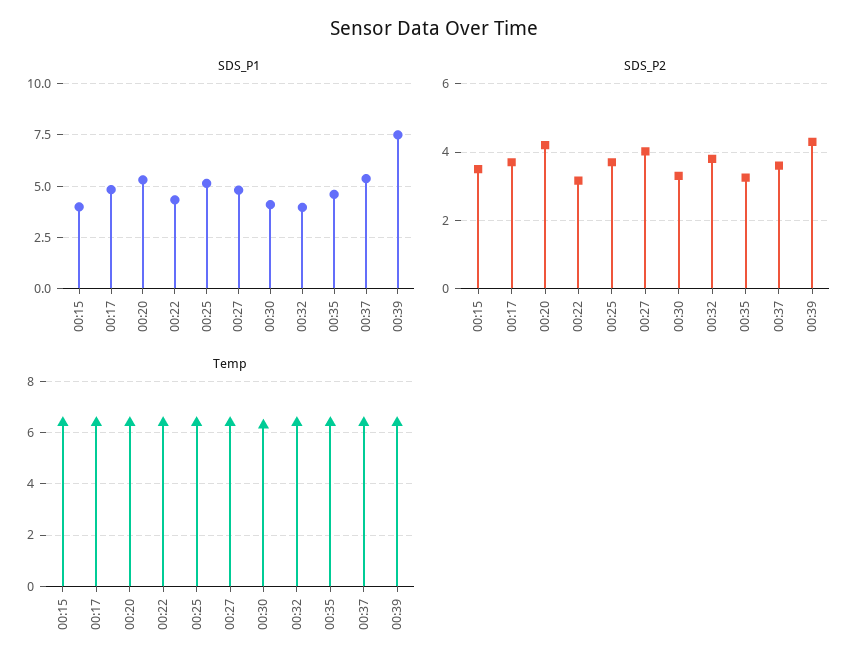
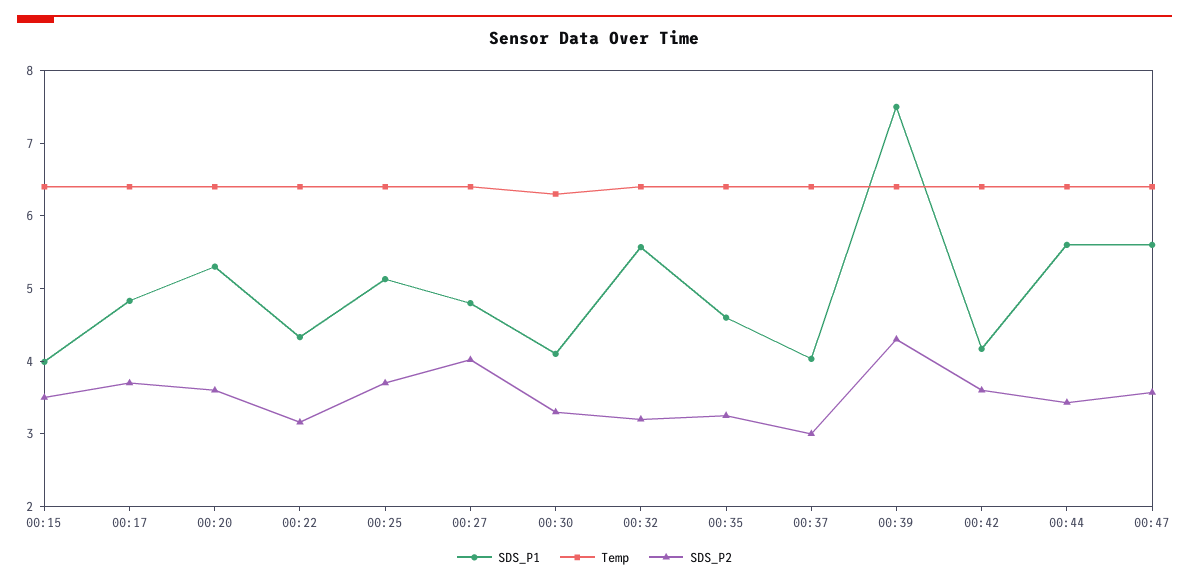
SDS_P1, 00:32: 4 -> 5.6
SDS_P1, 00:37: 5.5 -> 4
SDS_P2, 00:20: 4.2 -> 3.6
SDS_P2, 00:32: 3.8 -> 3.2
SDS_P2, 00:37: 3.6 -> 3
SDS_P1, 00:42: none -> 4.2
Temp, 00:42: none -> 6.4
SDS_P2, 00:42: none -> 3.6
SDS_P1, 00:44: none -> 5.6
Temp, 00:44: none -> 6.4
SDS_P2, 00:44: none -> 3.4
SDS_P1, 00:47: none -> 5.6
Temp, 00:47: none -> 6.4
SDS_P2, 00:47: none -> 3.6

